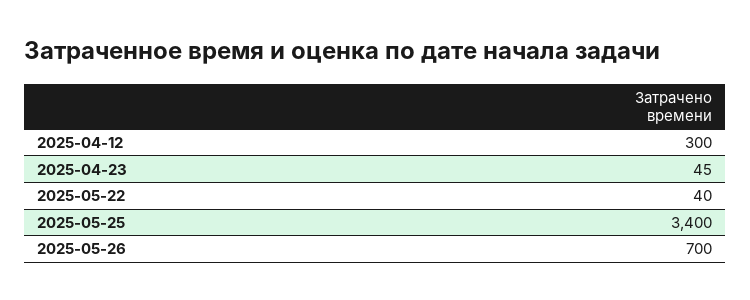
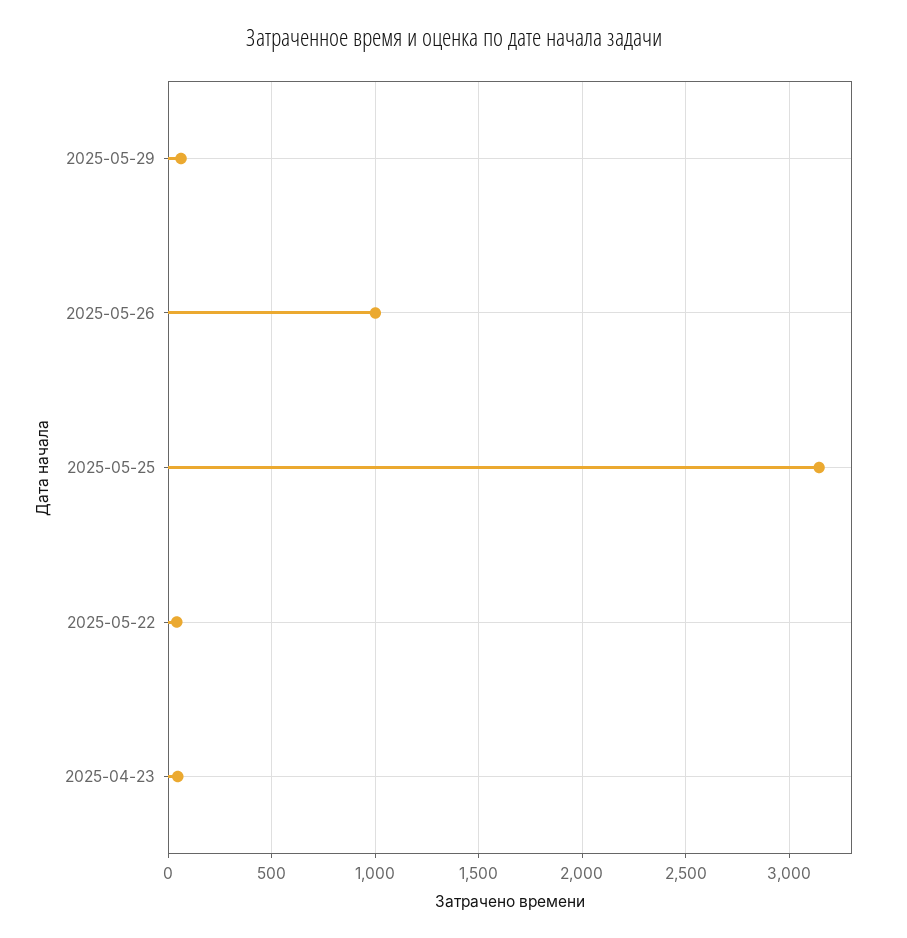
2025-04-12: 300 -> none
2025-05-25: 3400 -> 3150
2025-05-26: 700 -> 1000
2025-05-29: none -> 50

